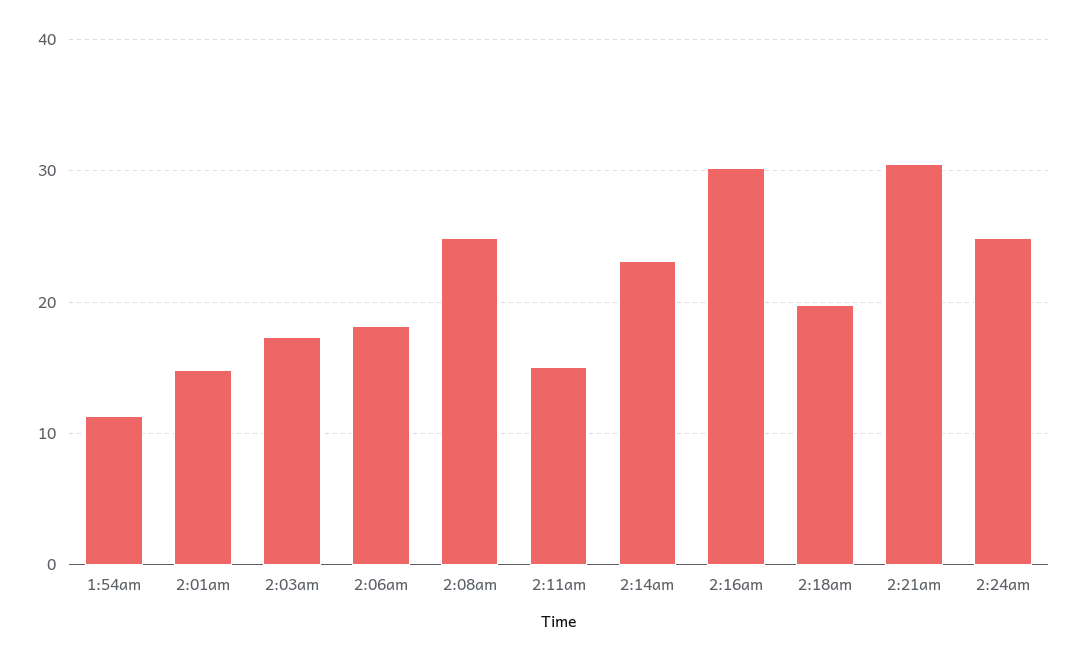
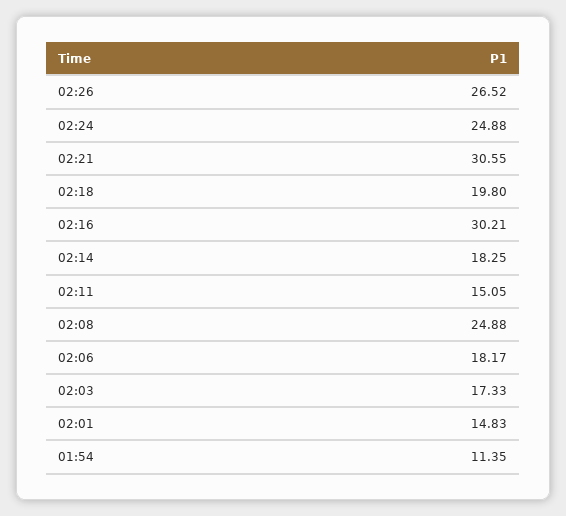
2:14am: 23 -> 18.25
02:26: none -> 26.52

